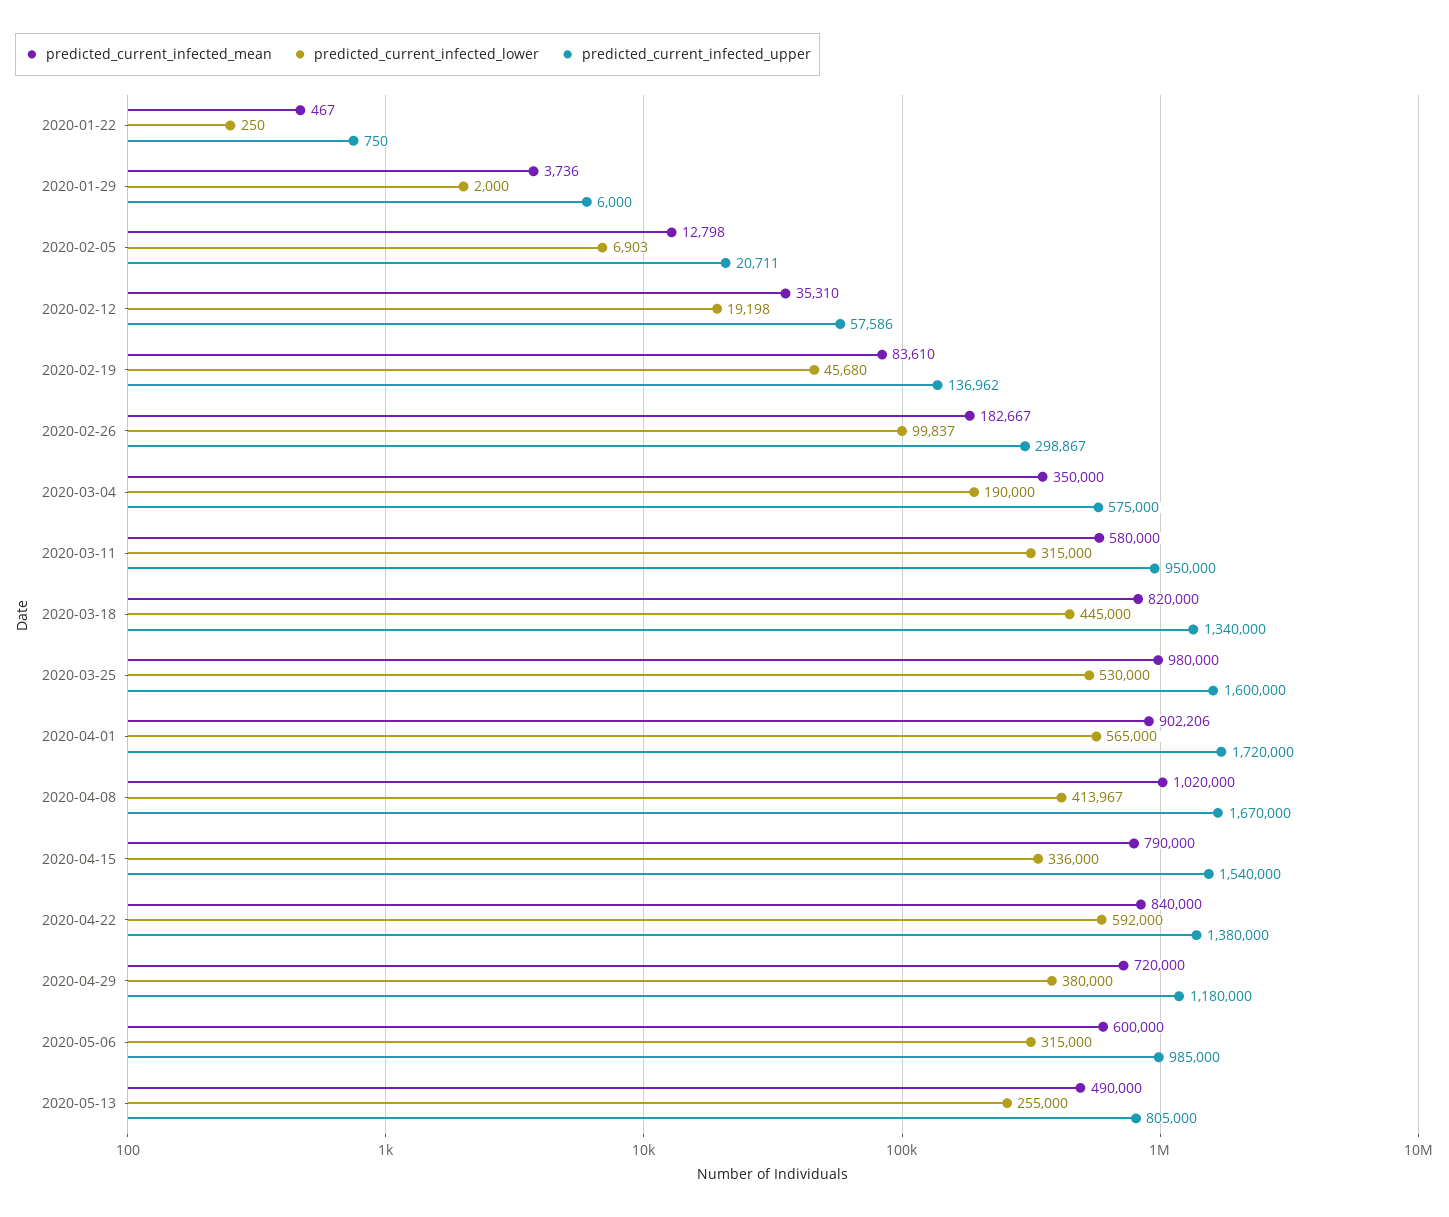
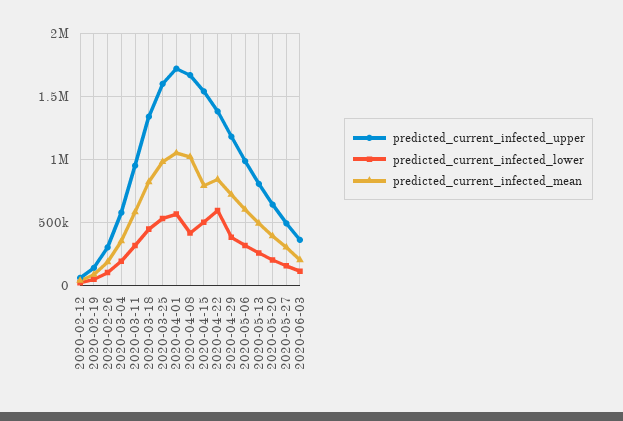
predicted_current_infected_mean, 2020-01-22: 467 -> none
predicted_current_infected_lower, 2020-01-22: 250 -> none
predicted_current_infected_upper, 2020-01-22: 750 -> none
predicted_current_infected_mean, 2020-01-29: 3736 -> none
predicted_current_infected_lower, 2020-01-29: 2000 -> none
predicted_current_infected_upper, 2020-01-29: 6000 -> none
predicted_current_infected_mean, 2020-02-05: 12798 -> none
predicted_current_infected_lower, 2020-02-05: 6903 -> none
predicted_current_infected_upper, 2020-02-05: 20711 -> none
predicted_current_infected_mean, 2020-04-01: 902206 -> 1050000
predicted_current_infected_lower, 2020-04-15: 336000 -> 500000
predicted_current_infected_upper, 2020-05-20: none -> 650000
predicted_current_infected_lower, 2020-05-20: none -> 200000
predicted_current_infected_mean, 2020-05-20: none -> 400000
predicted_current_infected_upper, 2020-05-27: none -> 500000
predicted_current_infected_lower, 2020-05-27: none -> 150000
predicted_current_infected_mean, 2020-05-27: none -> 300000
predicted_current_infected_upper, 2020-06-03: none -> 350000
predicted_current_infected_lower, 2020-06-03: none -> 100000
predicted_current_infected_mean, 2020-06-03: none -> 200000

